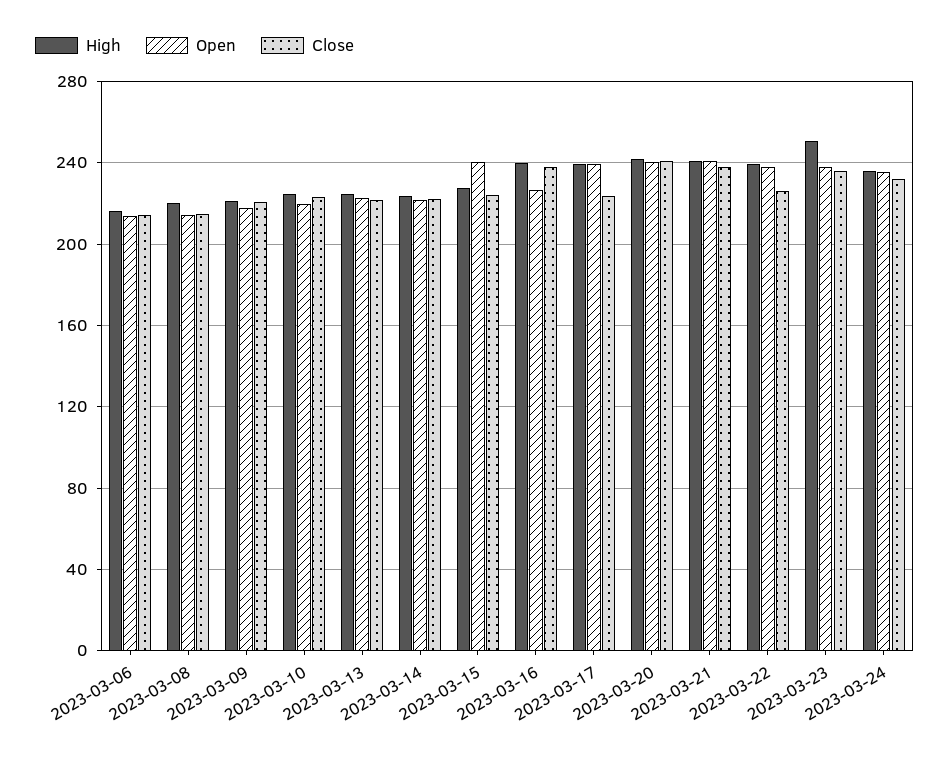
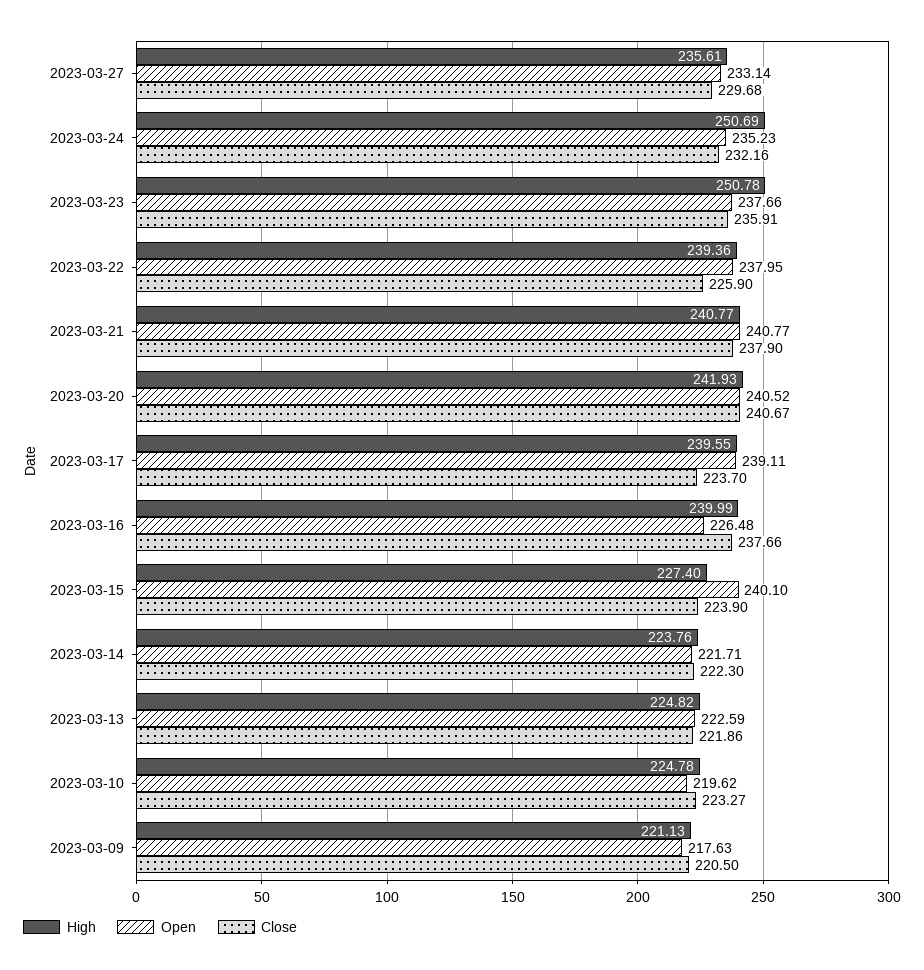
High, 2023-03-06: 215 -> none
Open, 2023-03-06: 215 -> none
Close, 2023-03-06: 215 -> none
High, 2023-03-08: 220 -> none
Open, 2023-03-08: 215 -> none
Close, 2023-03-08: 215 -> none
High, 2023-03-24: 235 -> 250.69
High, 2023-03-27: none -> 235.61
Open, 2023-03-27: none -> 233.14
Close, 2023-03-27: none -> 229.68

